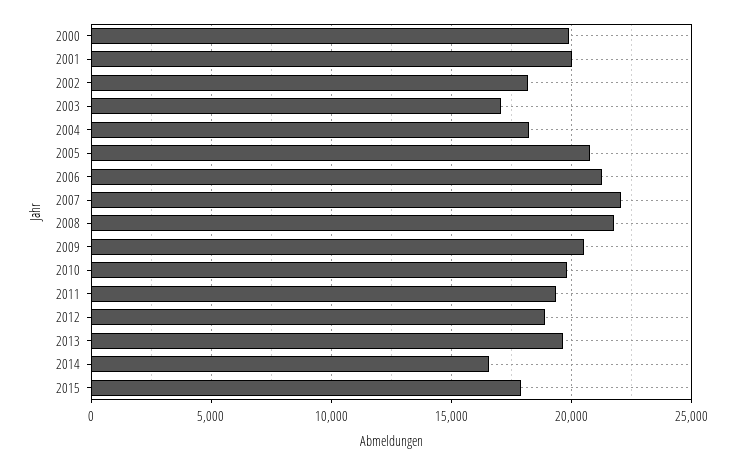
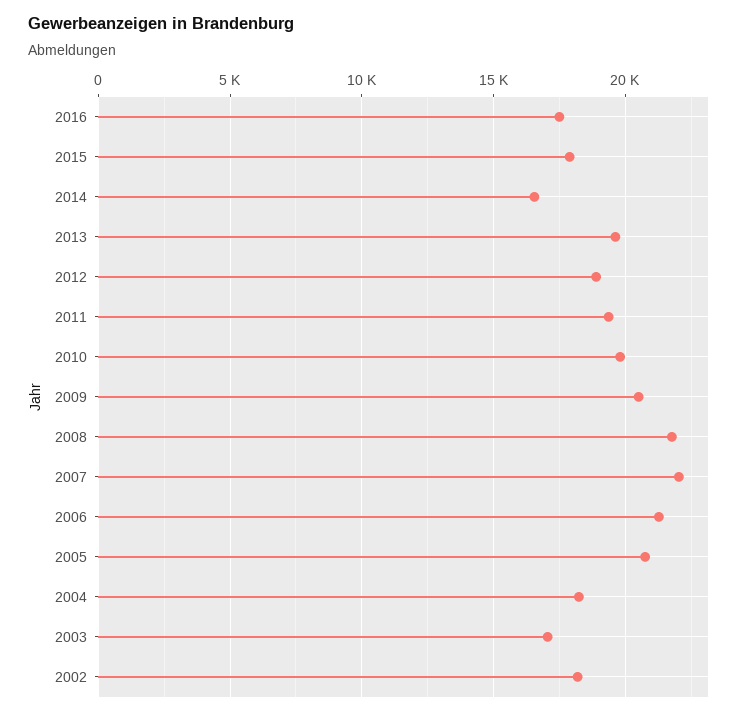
2000: 20000 -> none
2001: 20000 -> none
2016: none -> 17500

